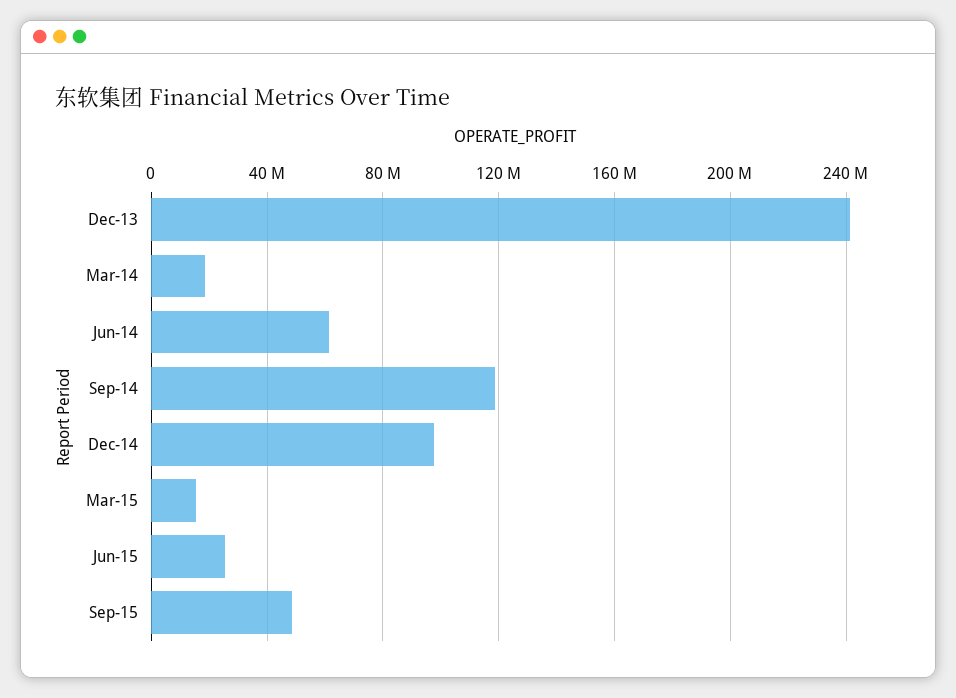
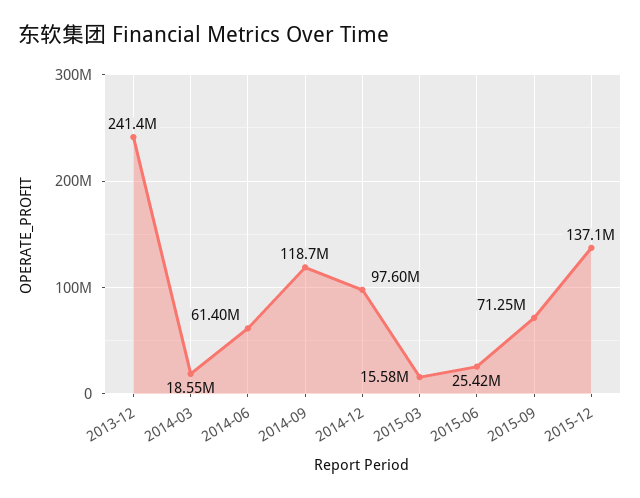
Sep-15: 50000000 -> 71250000
2015-12: none -> 137100000

